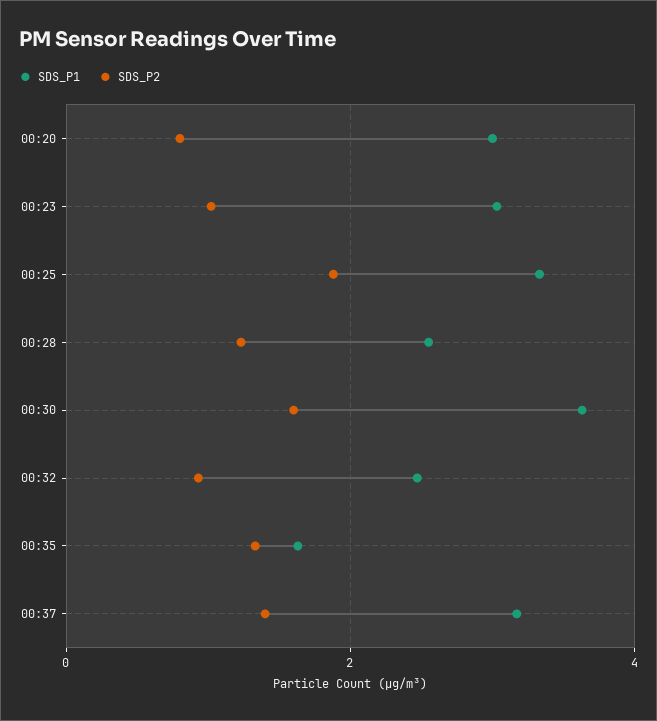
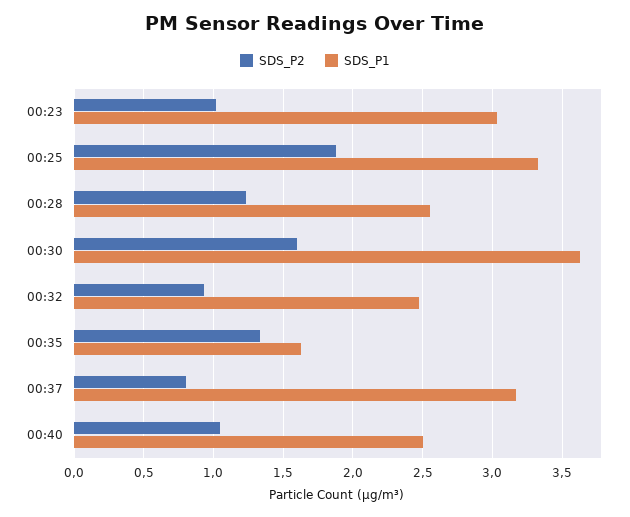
SDS_P1, 00:20: 3 -> none
SDS_P2, 00:20: 0.8 -> none
SDS_P2, 00:37: 1.4 -> 0.8
SDS_P2, 00:40: none -> 1.05
SDS_P1, 00:40: none -> 2.5

